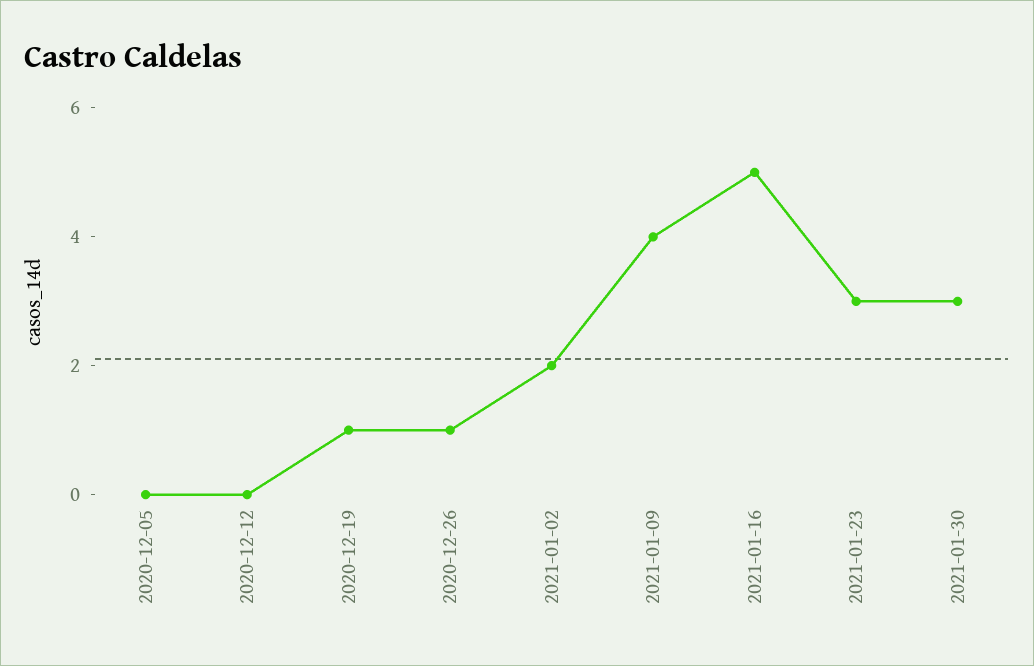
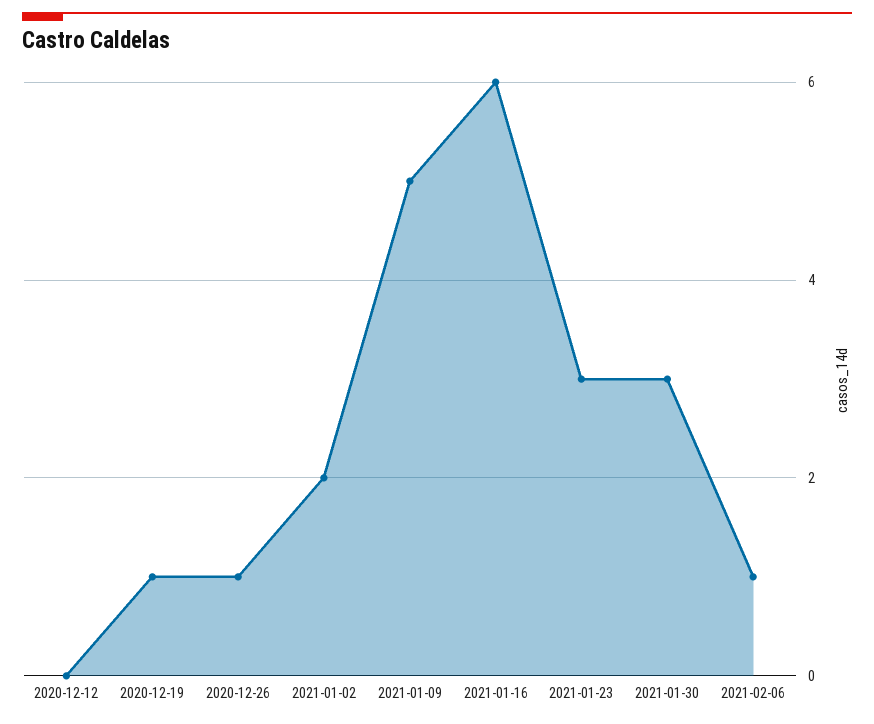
2020-12-05: 0 -> none
2021-01-09: 4 -> 5
2021-01-16: 5 -> 6
2021-02-06: none -> 1

